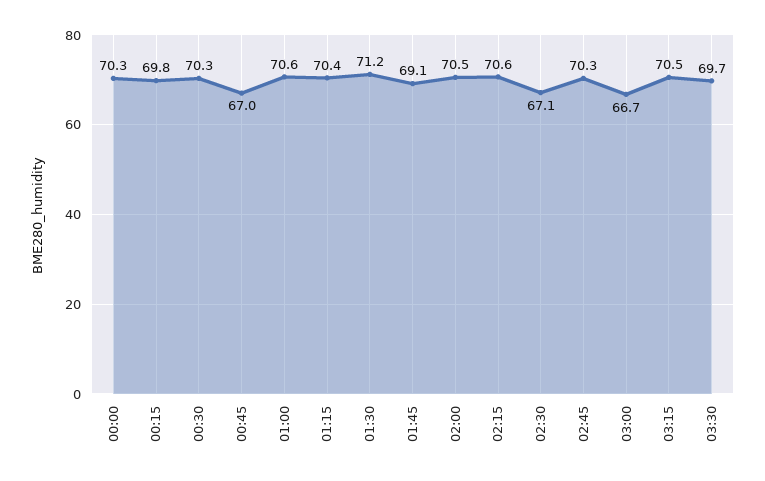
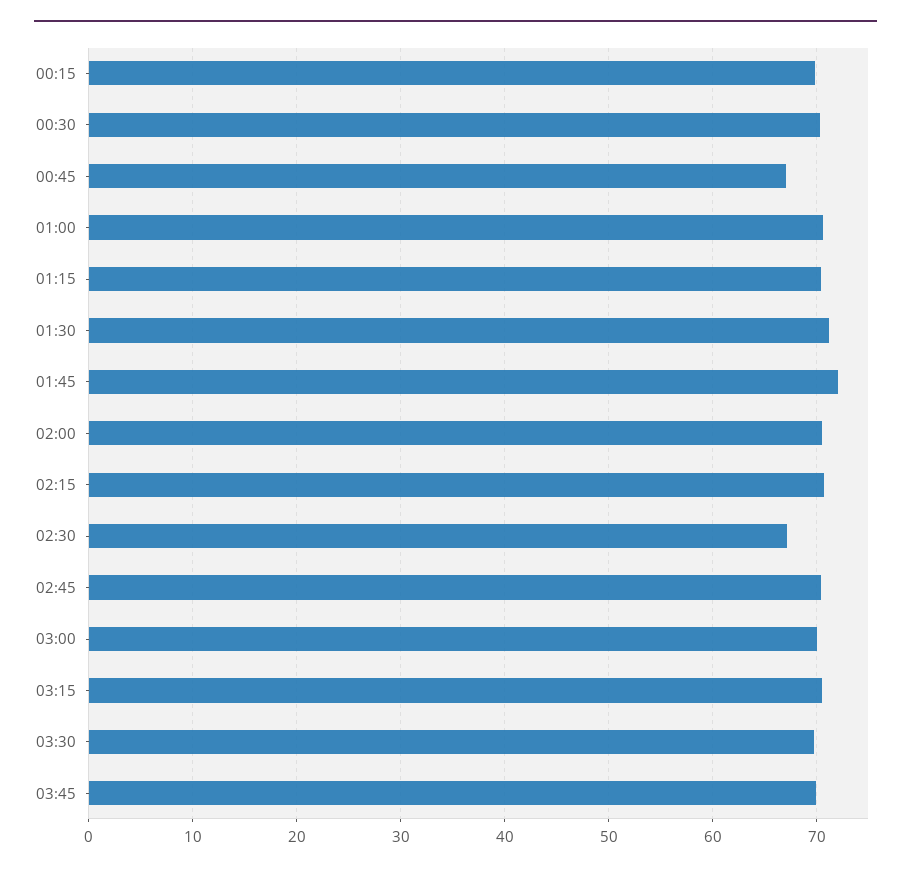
00:00: 70.3 -> none
01:45: 69.1 -> 72
03:00: 66.7 -> 70
03:45: none -> 70

